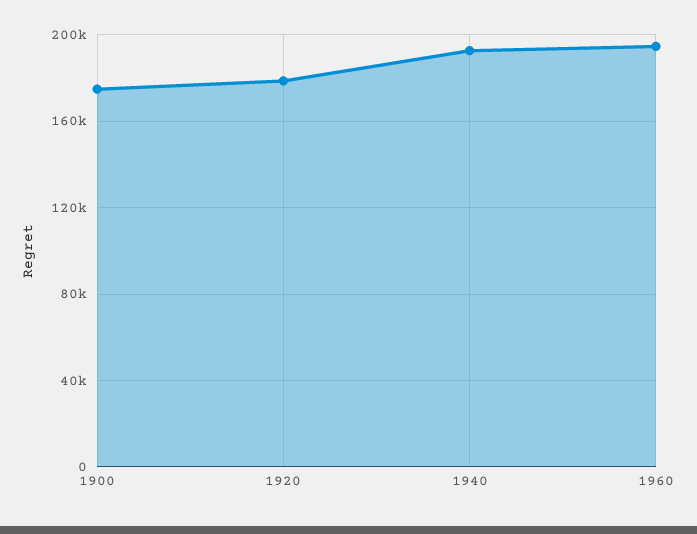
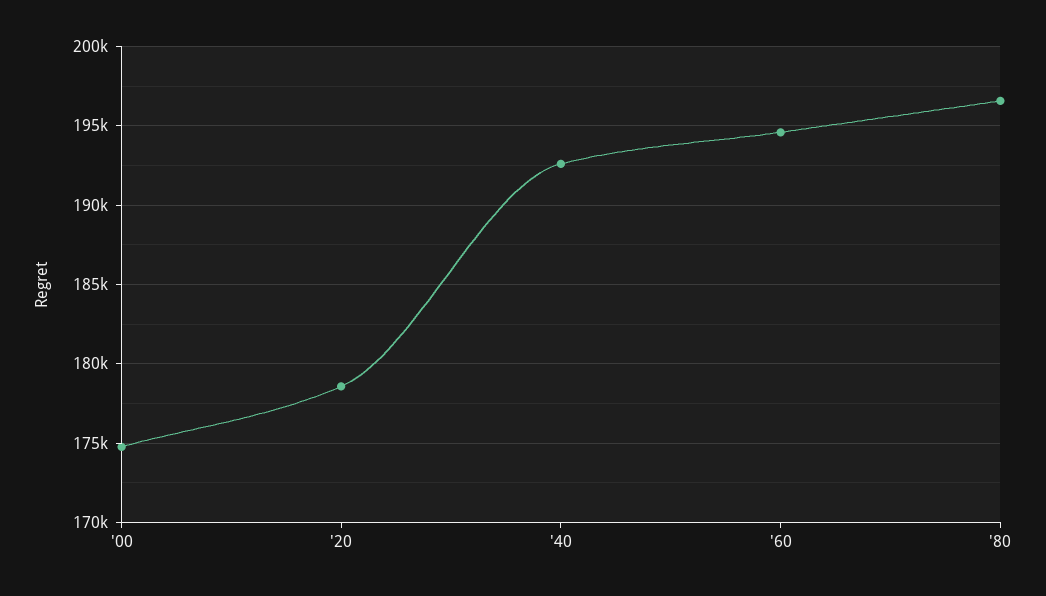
'80: none -> 196500

